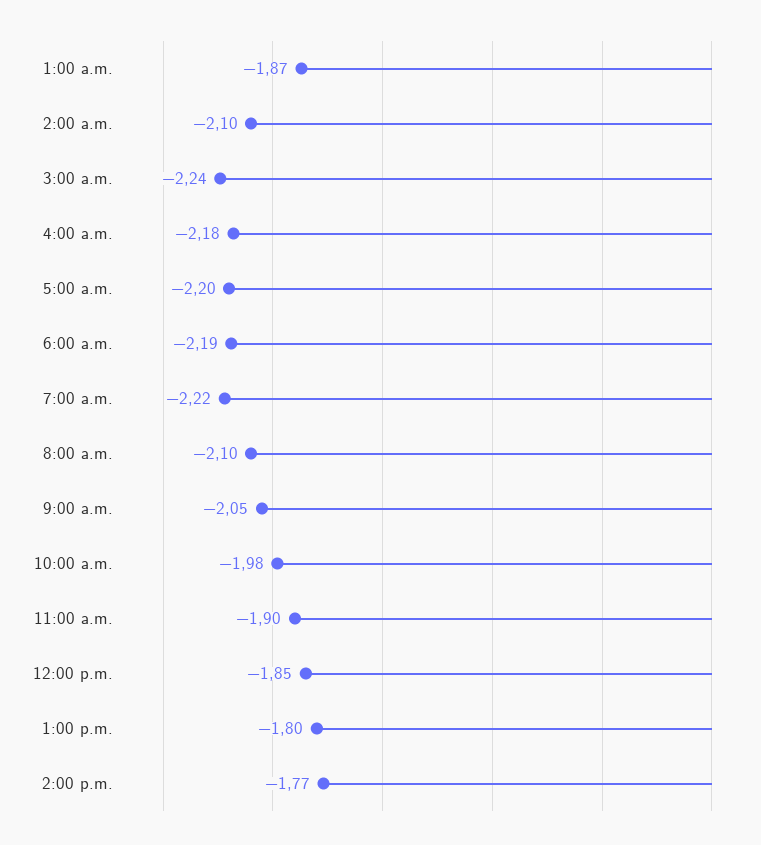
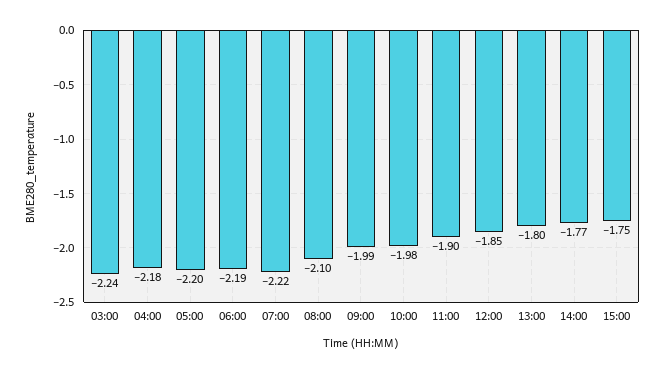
1:00 a.m.: -1.87 -> none
2:00 a.m.: -2.1 -> none
9:00 a.m.: -2.05 -> -1.99
15:00: none -> -1.75

